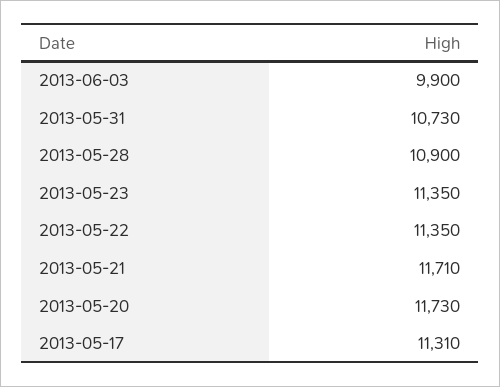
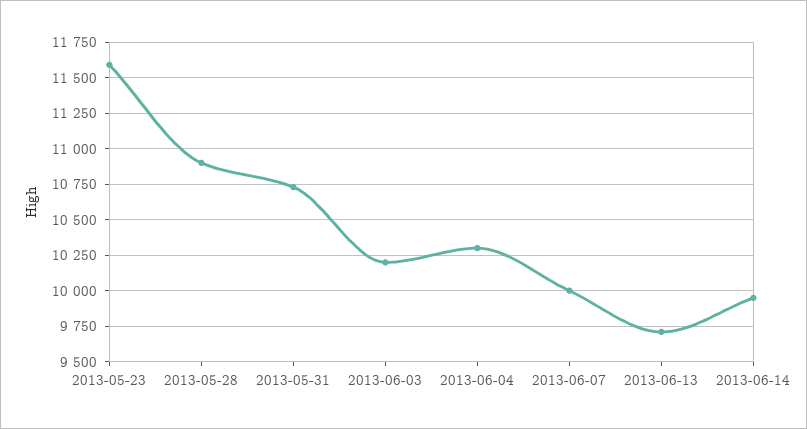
2013-06-03: 9900 -> 10200
2013-05-23: 11350 -> 11600
2013-05-22: 11350 -> none
2013-05-21: 11710 -> none
2013-05-20: 11730 -> none
2013-05-17: 11310 -> none
2013-06-04: none -> 10300
2013-06-07: none -> 10000
2013-06-13: none -> 9700
2013-06-14: none -> 9950

